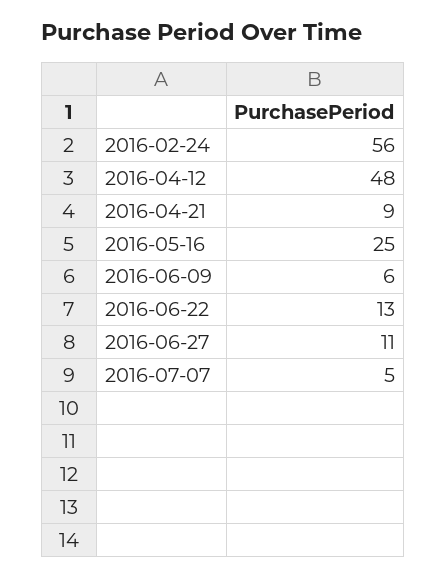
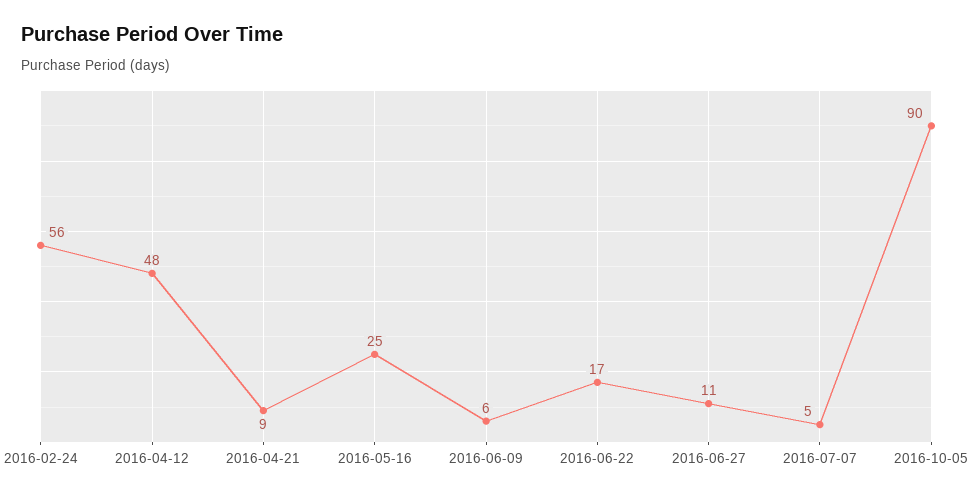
2016-06-22: 13 -> 17
2016-10-05: none -> 90

